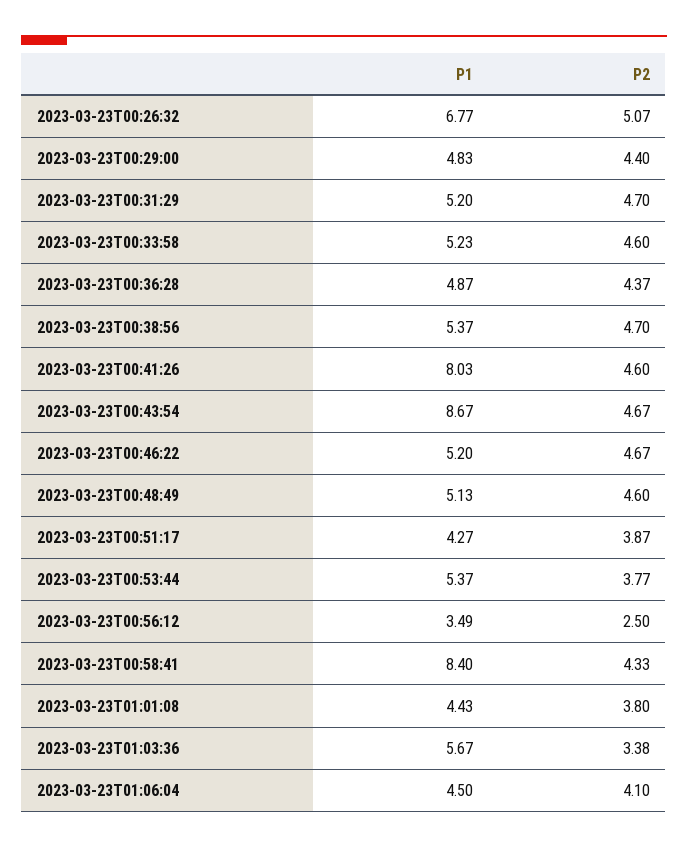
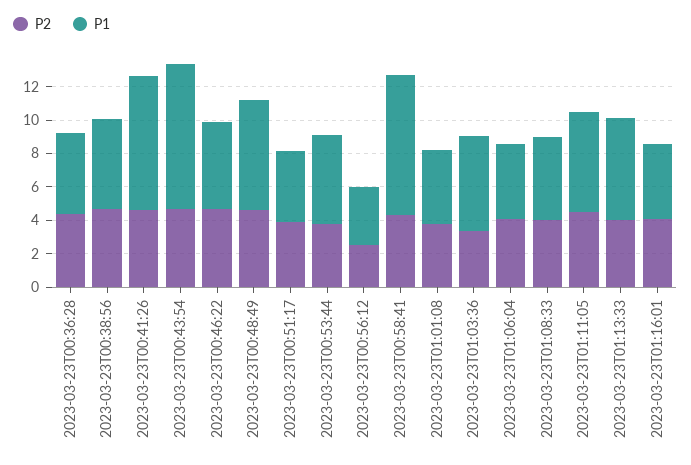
P1, 2023-03-23T00:26:32: 6.77 -> none
P2, 2023-03-23T00:26:32: 5.07 -> none
P1, 2023-03-23T00:29:00: 4.83 -> none
P2, 2023-03-23T00:29:00: 4.4 -> none
P1, 2023-03-23T00:31:29: 5.2 -> none
P2, 2023-03-23T00:31:29: 4.7 -> none
P1, 2023-03-23T00:33:58: 5.23 -> none
P2, 2023-03-23T00:33:58: 4.6 -> none
P1, 2023-03-23T00:48:49: 5.13 -> 6.5
P2, 2023-03-23T01:08:33: none -> 4
P1, 2023-03-23T01:08:33: none -> 5
P2, 2023-03-23T01:11:05: none -> 4.5
P1, 2023-03-23T01:11:05: none -> 6
P2, 2023-03-23T01:13:33: none -> 4
P1, 2023-03-23T01:13:33: none -> 6
P2, 2023-03-23T01:16:01: none -> 4
P1, 2023-03-23T01:16:01: none -> 4.5

